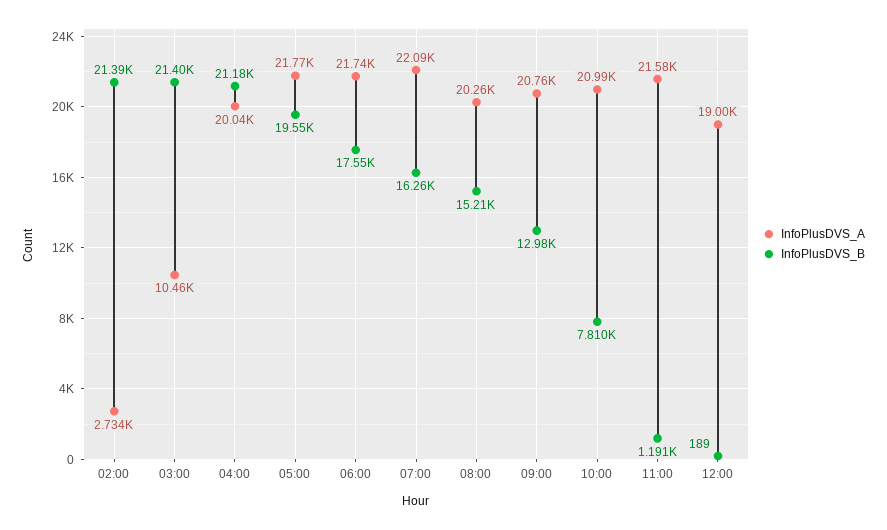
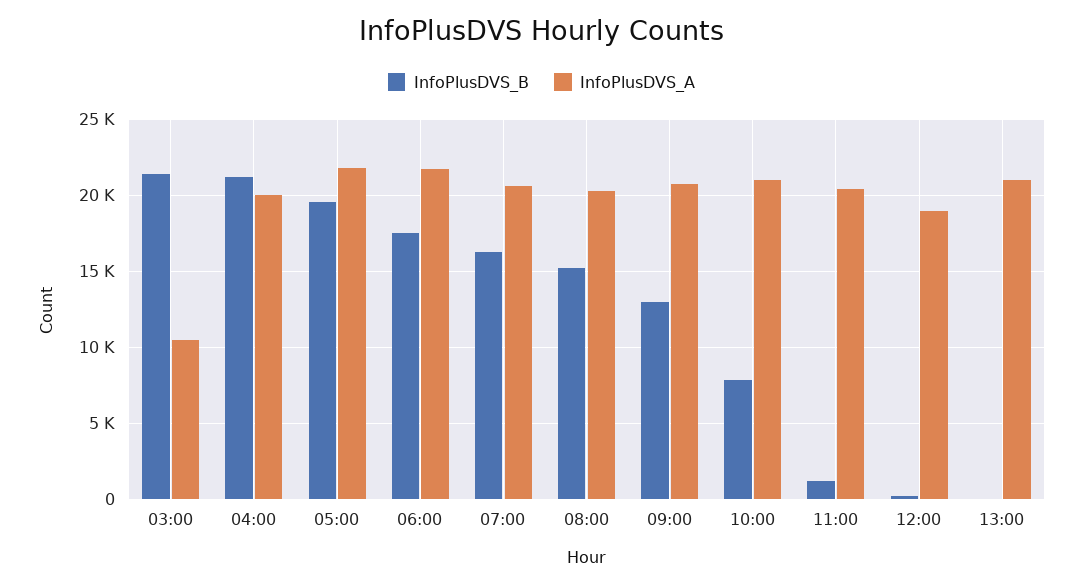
InfoPlusDVS_A, 02:00: 2734 -> none
InfoPlusDVS_B, 02:00: 21390 -> none
InfoPlusDVS_A, 07:00: 22090 -> 20500
InfoPlusDVS_A, 11:00: 21580 -> 20500
InfoPlusDVS_B, 13:00: none -> 0
InfoPlusDVS_A, 13:00: none -> 21000

